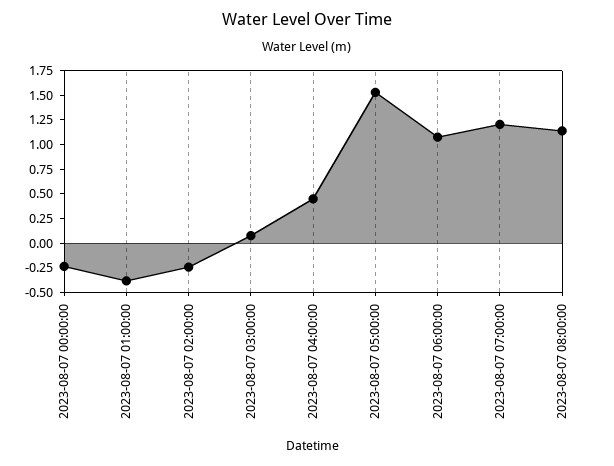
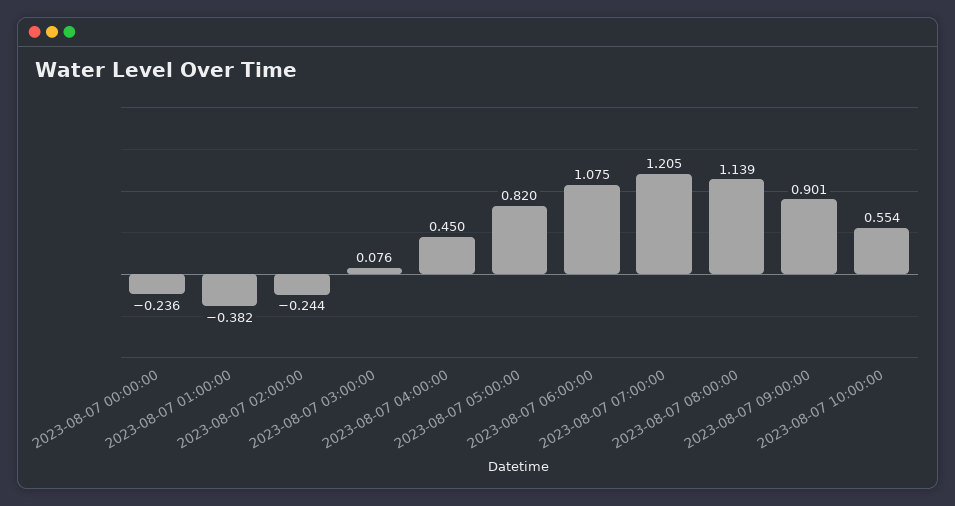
2023-08-07 05:00:00: 1.5 -> 0.82
2023-08-07 09:00:00: none -> 0.901
2023-08-07 10:00:00: none -> 0.554

